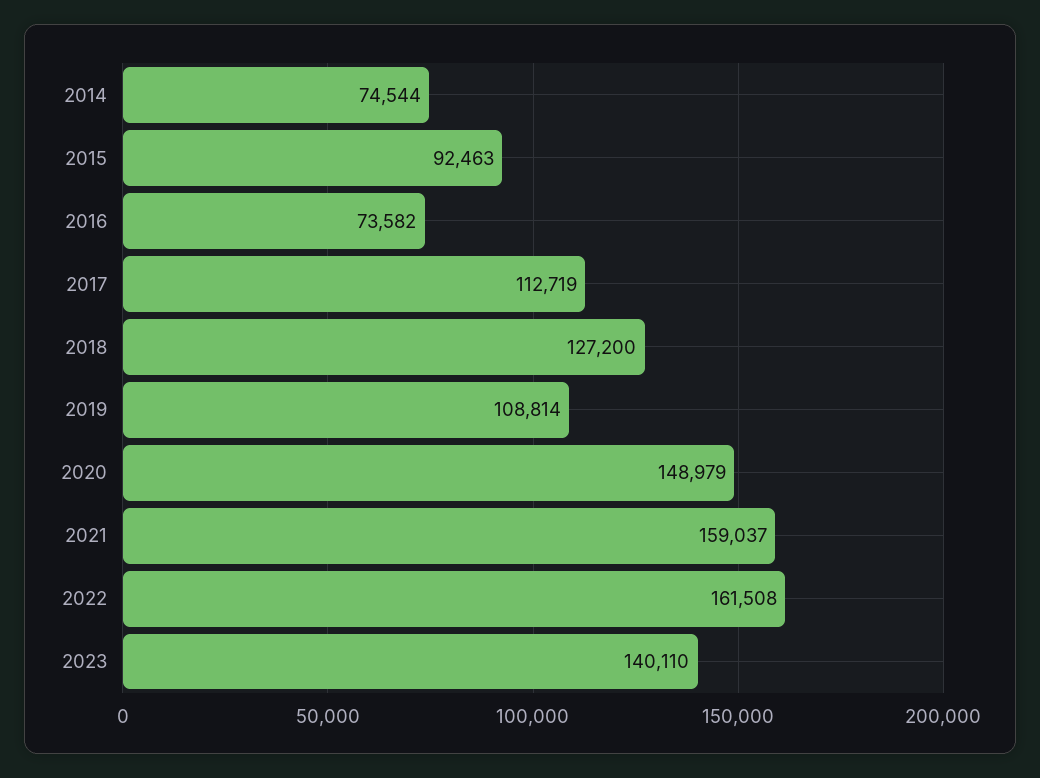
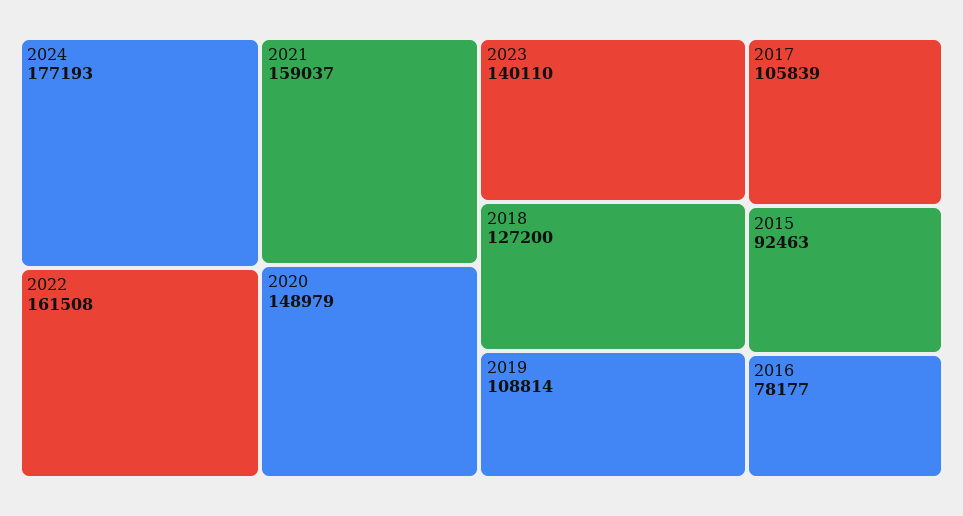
2014: 74544 -> none
2016: 73582 -> 78177
2017: 112719 -> 105839
2024: none -> 177193

